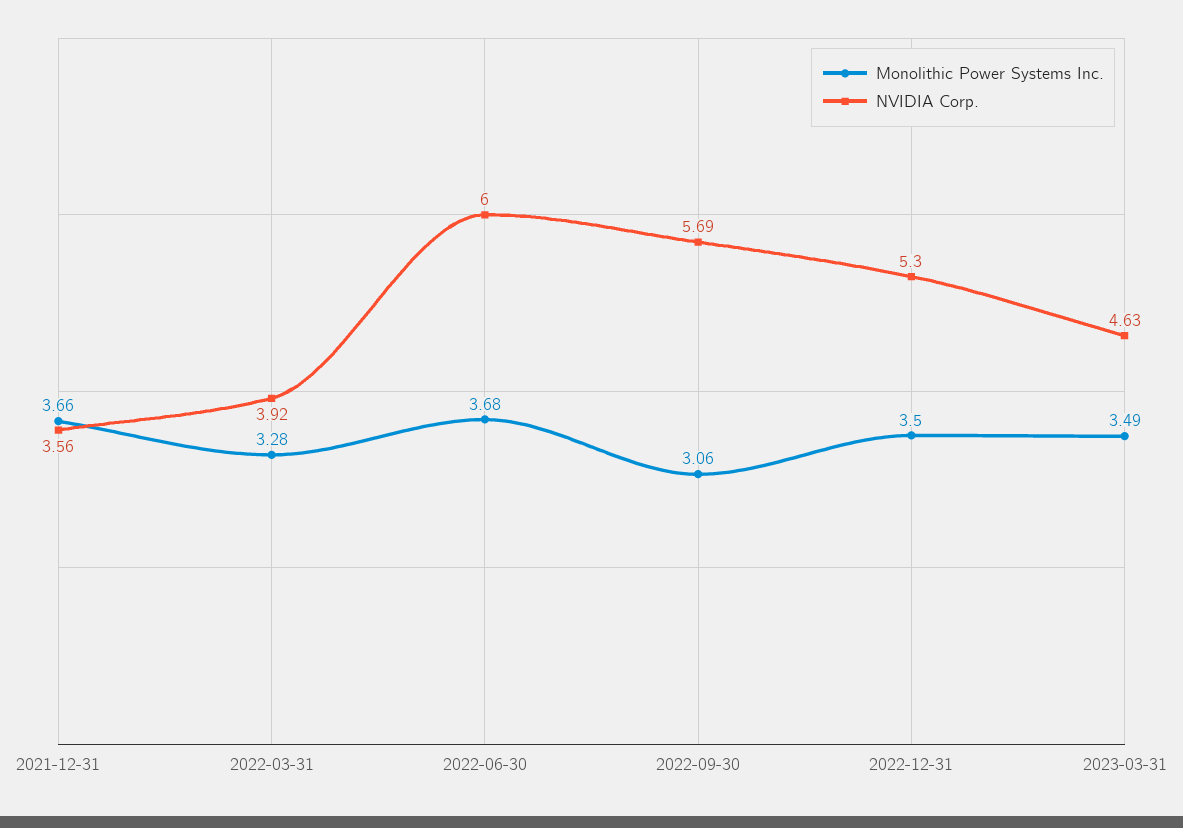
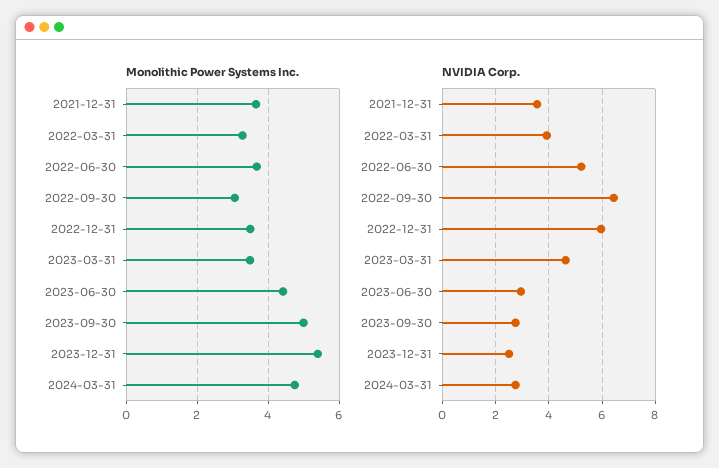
NVIDIA Corp., 2022-06-30: 6 -> 5.25
NVIDIA Corp., 2022-09-30: 5.69 -> 6.5
NVIDIA Corp., 2022-12-31: 5.3 -> 6
Monolithic Power Systems Inc., 2023-06-30: none -> 4.4
Monolithic Power Systems Inc., 2023-09-30: none -> 5
Monolithic Power Systems Inc., 2023-12-31: none -> 5.4
Monolithic Power Systems Inc., 2024-03-31: none -> 4.8
NVIDIA Corp., 2023-06-30: none -> 3
NVIDIA Corp., 2023-09-30: none -> 2.75
NVIDIA Corp., 2023-12-31: none -> 2.5
NVIDIA Corp., 2024-03-31: none -> 2.75

